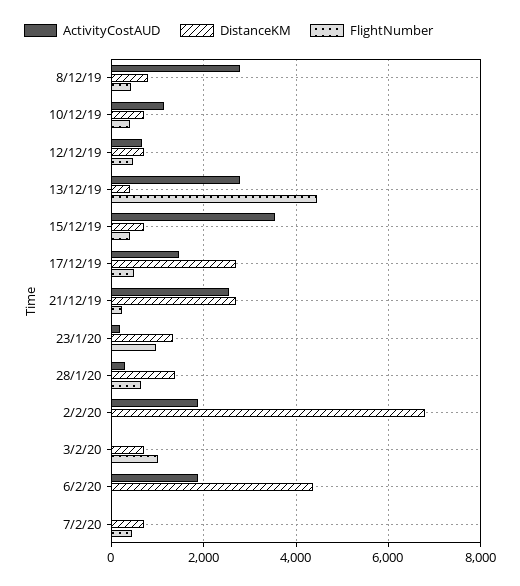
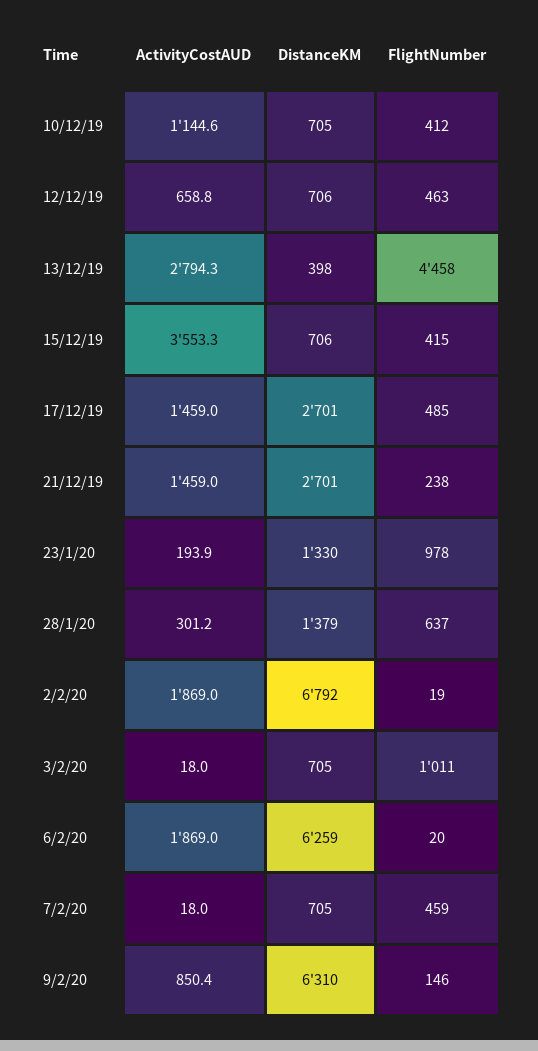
ActivityCostAUD, 8/12/19: 2800 -> none
DistanceKM, 8/12/19: 800 -> none
FlightNumber, 8/12/19: 400 -> none
ActivityCostAUD, 21/12/19: 2600 -> 1459
DistanceKM, 6/2/20: 4400 -> 6259
ActivityCostAUD, 9/2/20: none -> 850.4
DistanceKM, 9/2/20: none -> 6310
FlightNumber, 9/2/20: none -> 146

